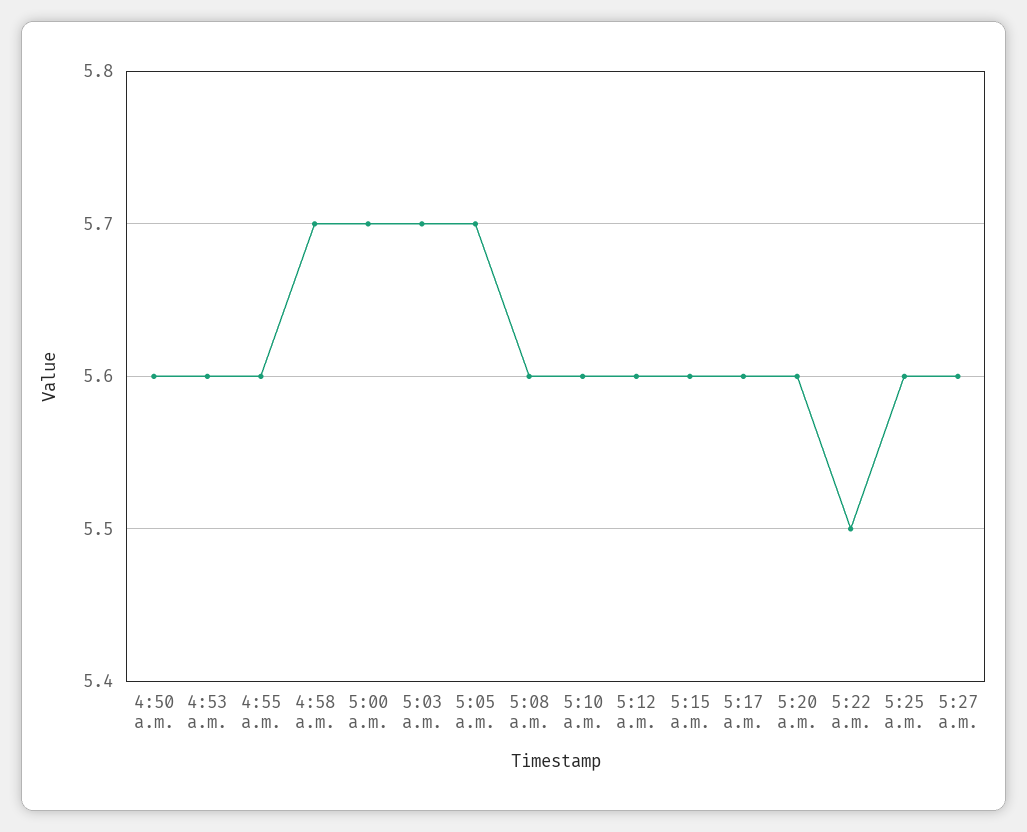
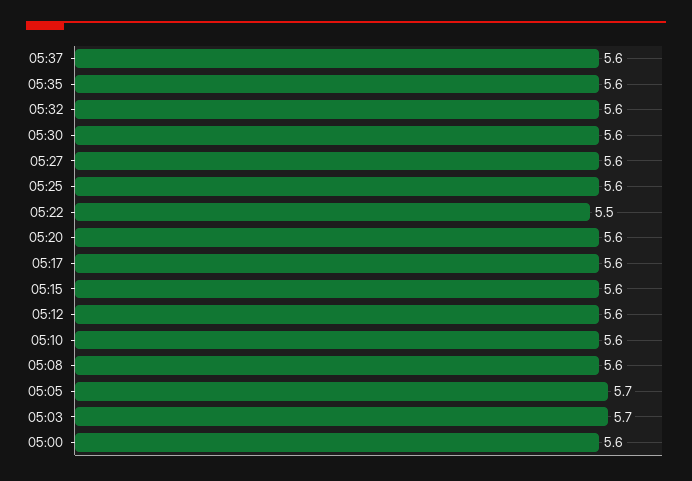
4:50 a.m.: 5.6 -> none
4:53 a.m.: 5.6 -> none
4:55 a.m.: 5.6 -> none
4:58 a.m.: 5.7 -> none
5:00 a.m.: 5.7 -> 5.6
05:37: none -> 5.6
05:35: none -> 5.6
05:32: none -> 5.6
05:30: none -> 5.6

